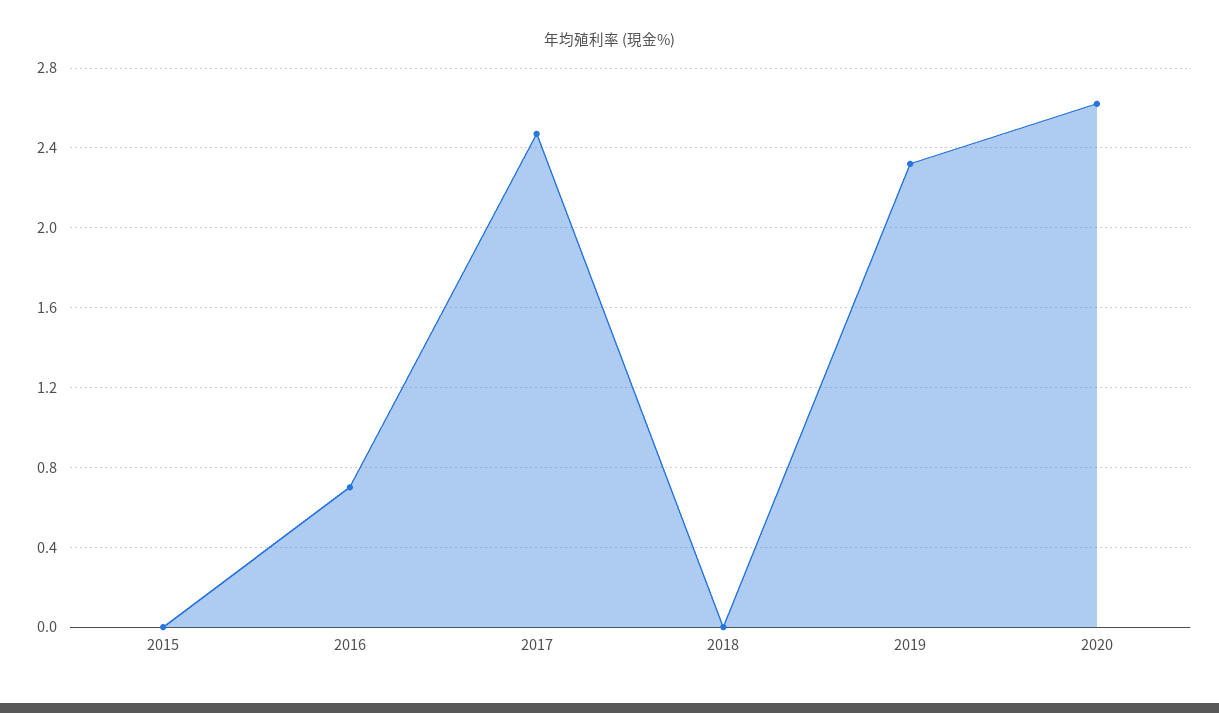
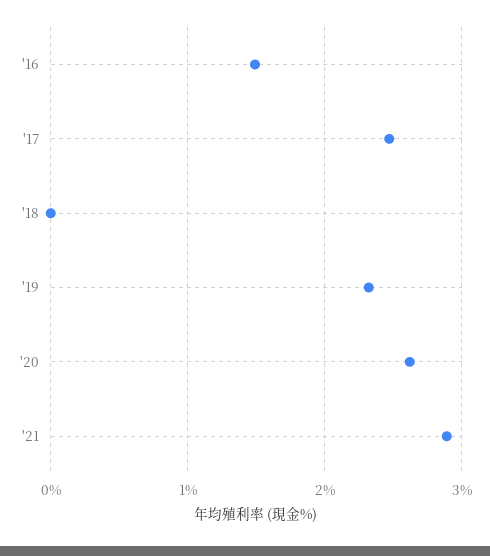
2015: 0 -> none
2016: 0.7 -> 1.5
'21: none -> 2.9

